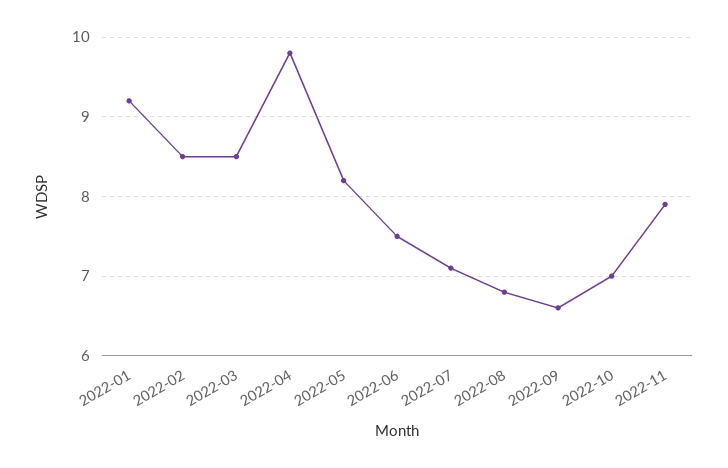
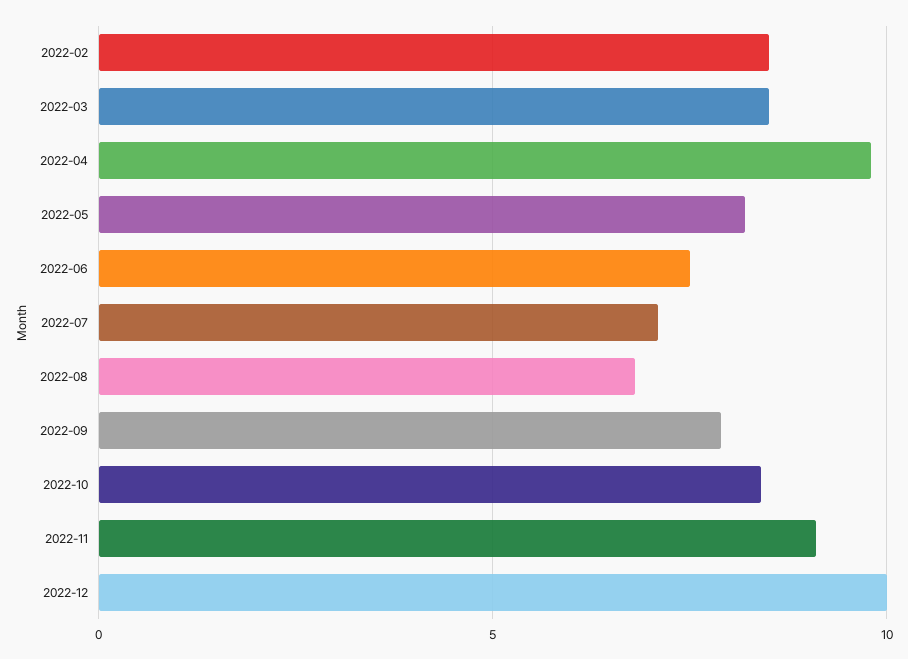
2022-01: 9.2 -> none
2022-09: 6.6 -> 8
2022-10: 7 -> 8.5
2022-11: 7.9 -> 9
2022-12: none -> 10

